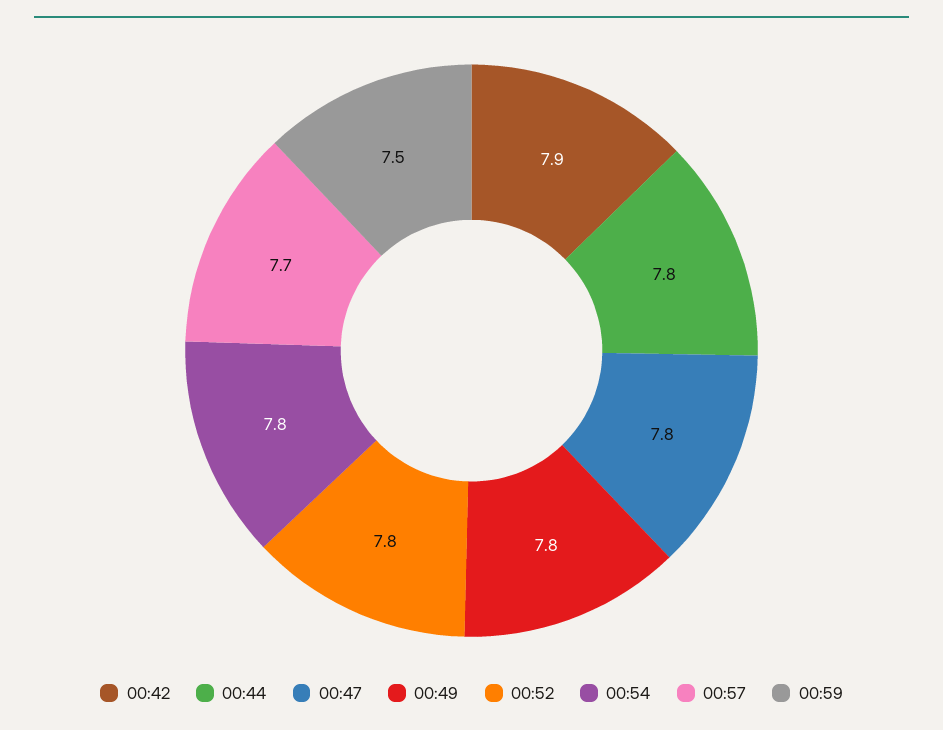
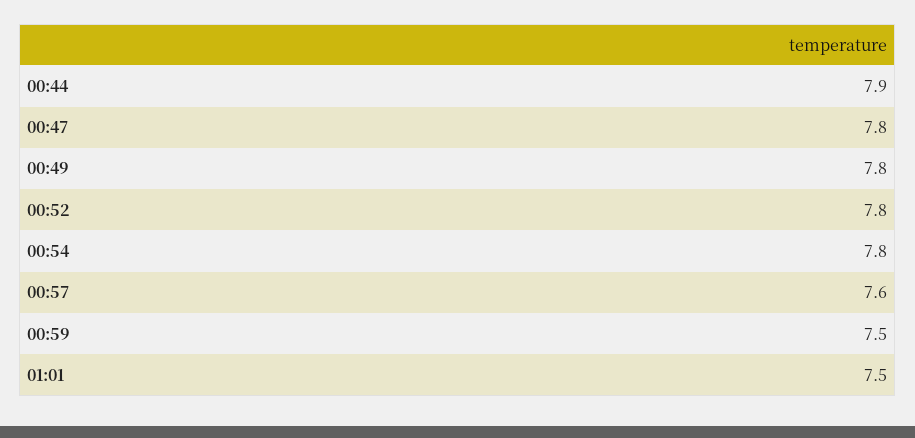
00:42: 7.9 -> none
00:44: 7.8 -> 7.9
00:57: 7.7 -> 7.6
01:01: none -> 7.5

